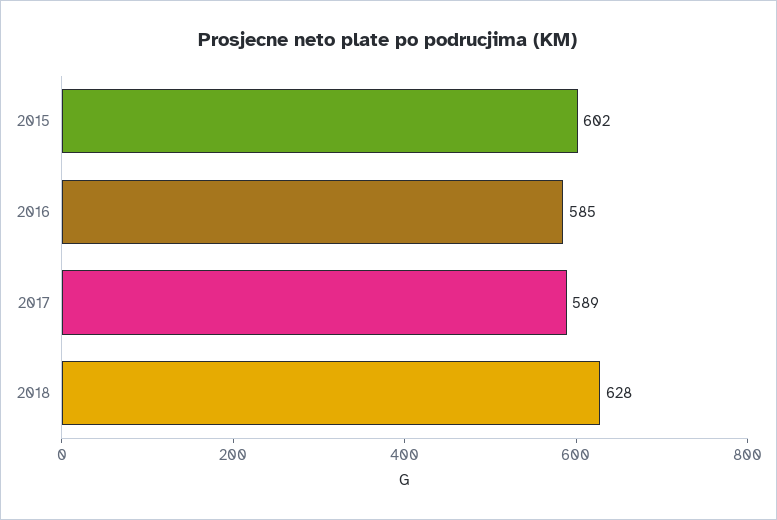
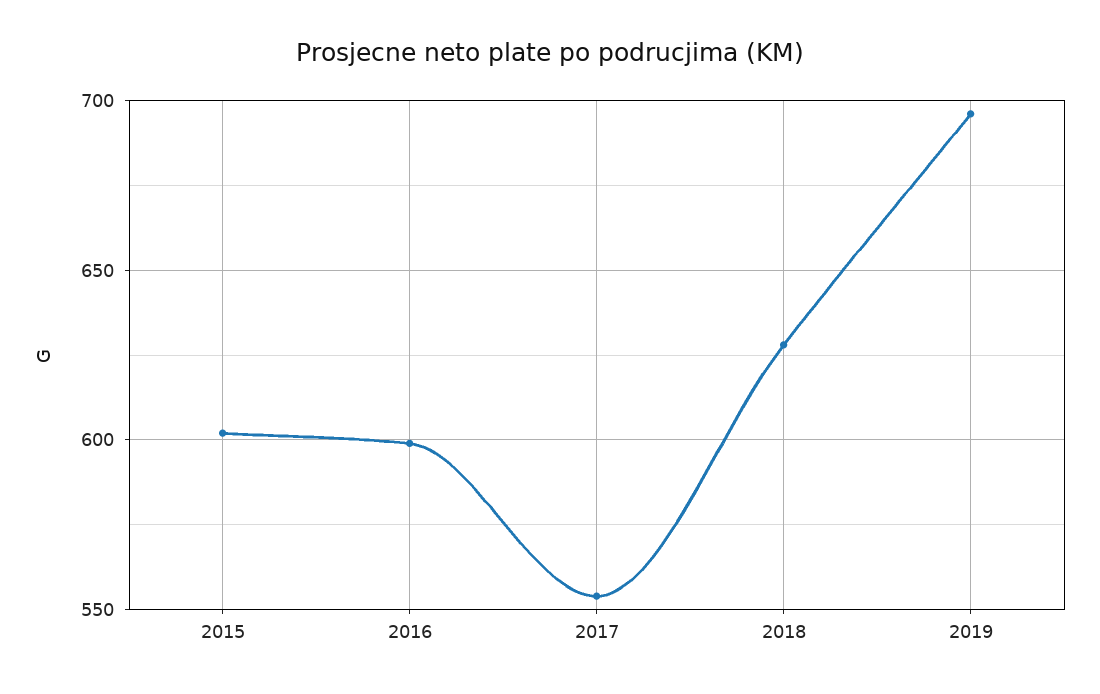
2016: 585 -> 600
2017: 589 -> 555
2019: none -> 695

